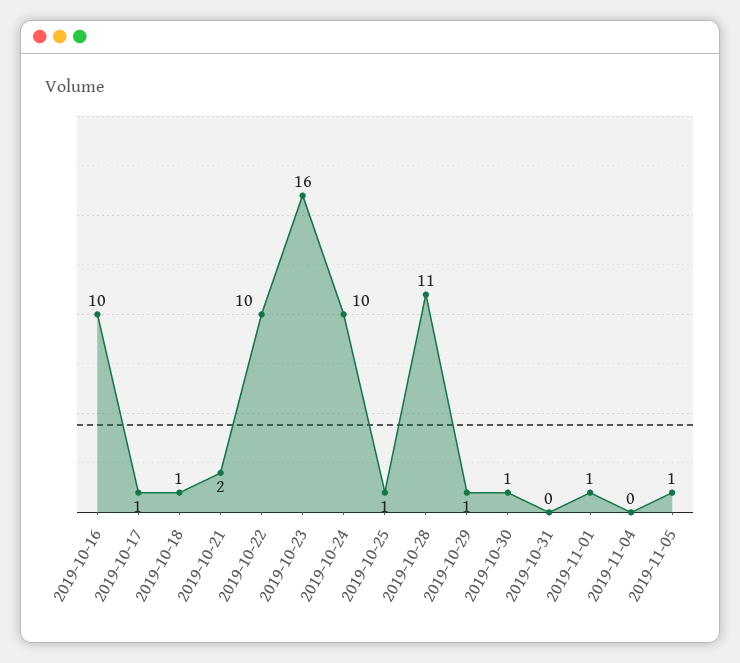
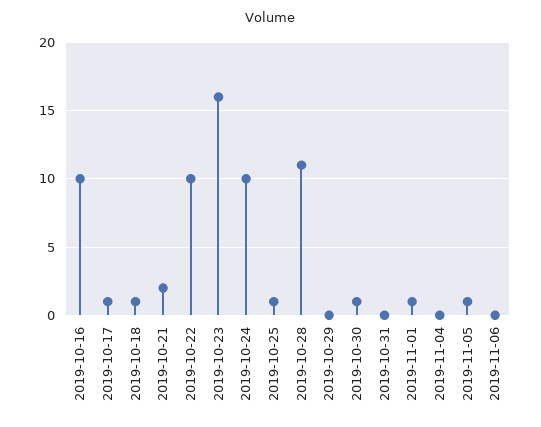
2019-10-29: 1 -> 0
2019-11-06: none -> 0

